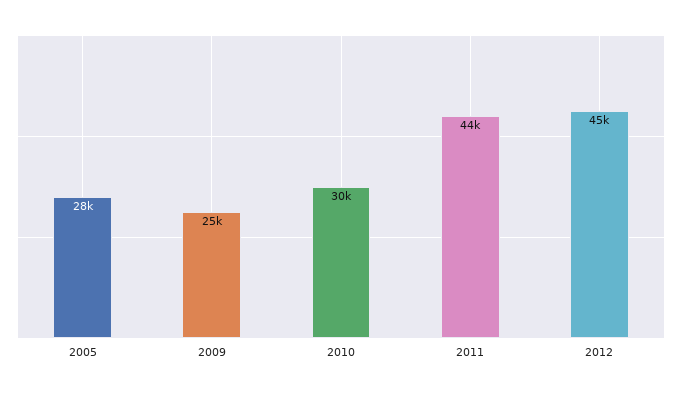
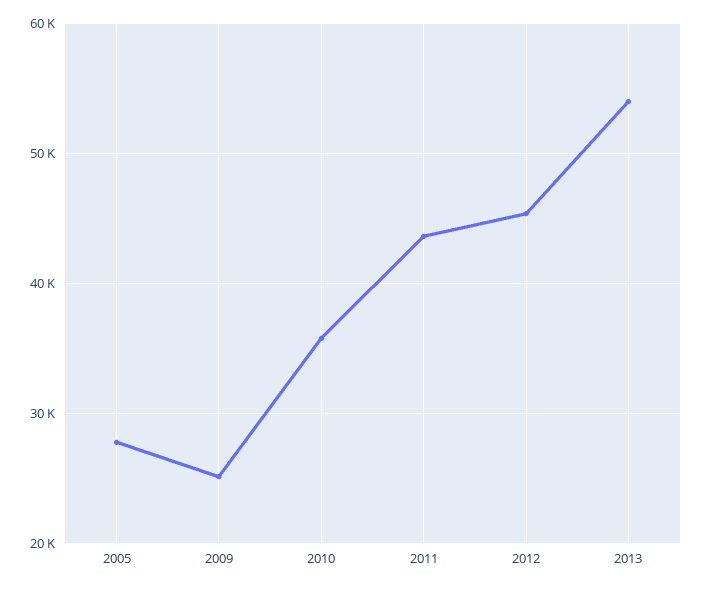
2010: 30000 -> 36000
2013: none -> 54000

